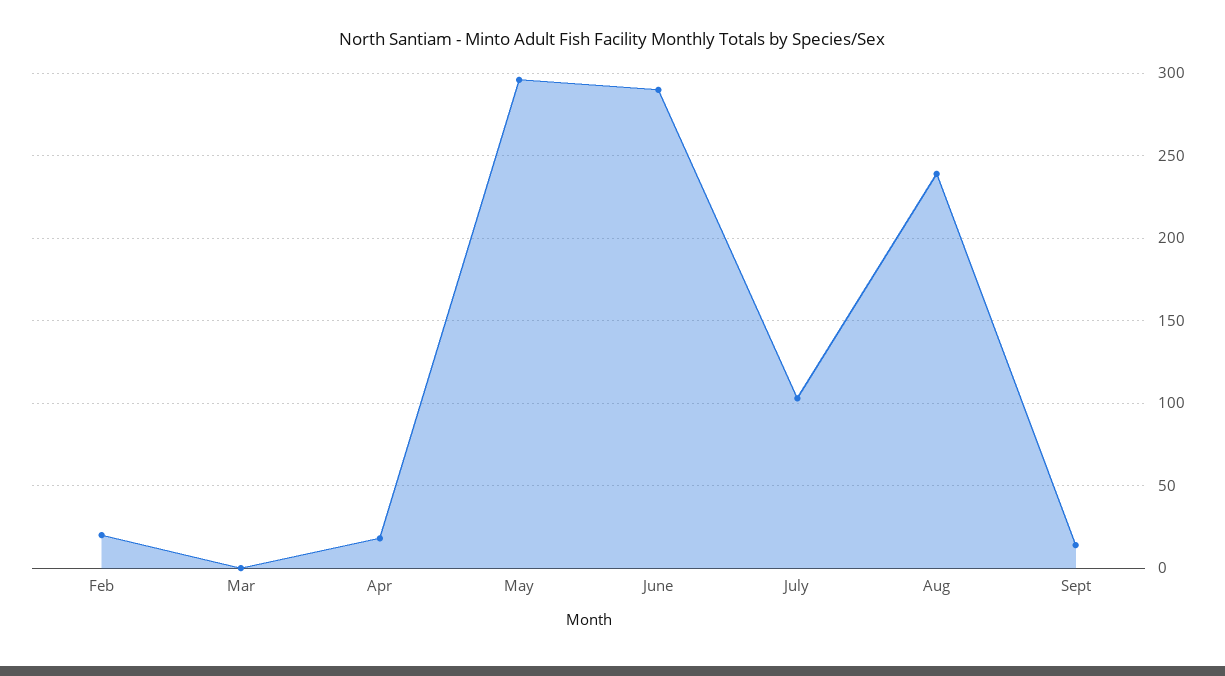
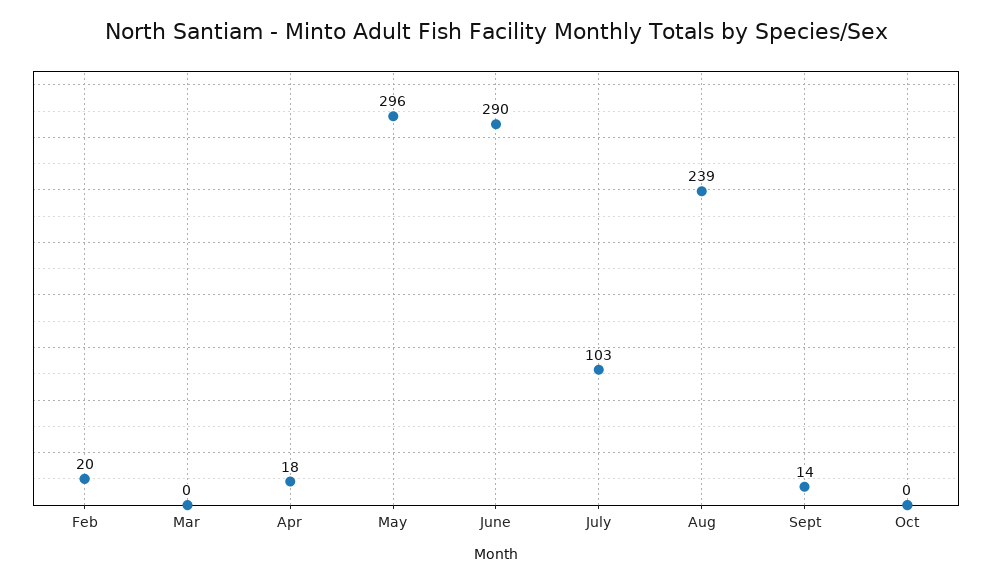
Oct: none -> 0

